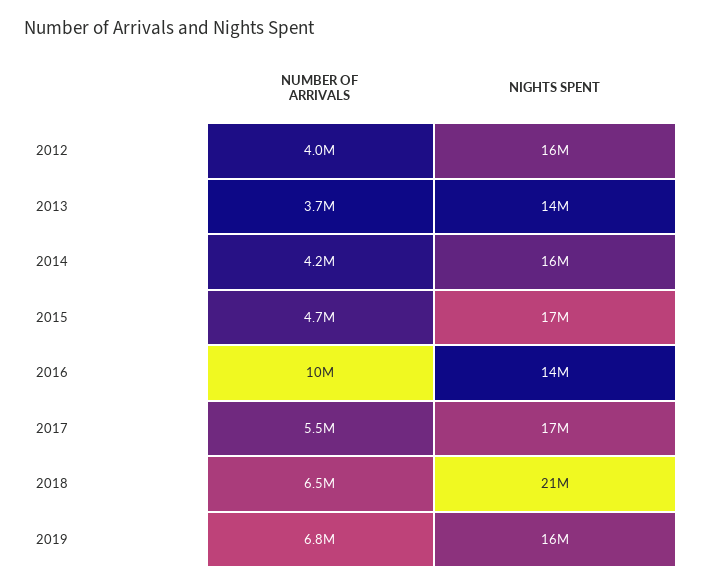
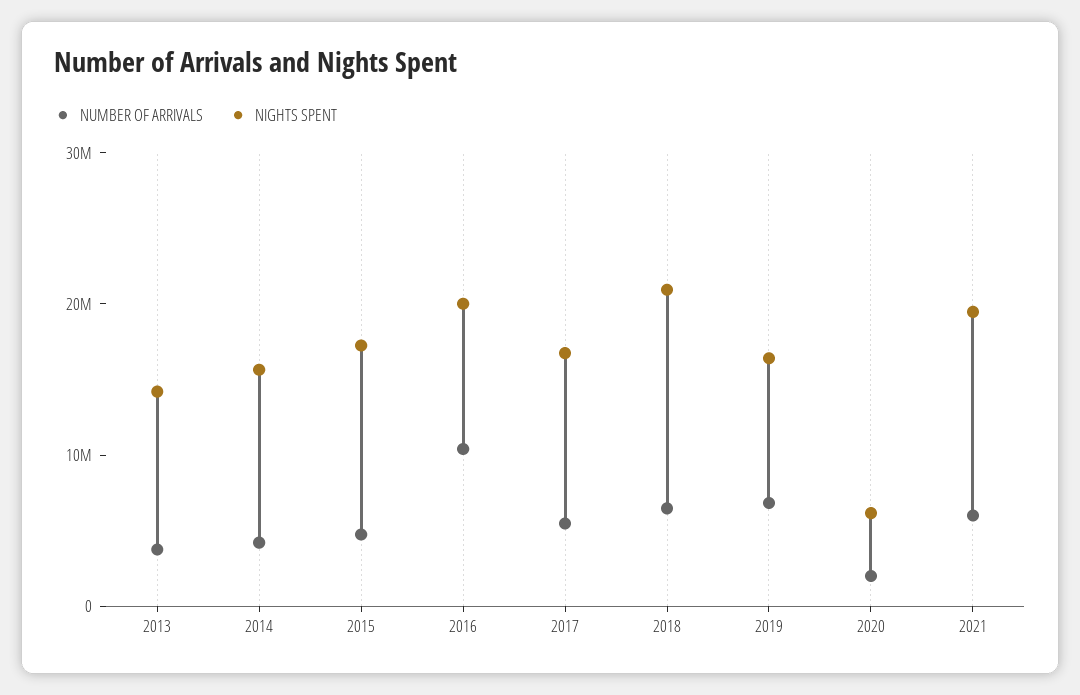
NUMBER OF ARRIVALS, 2012: 4000000 -> none
NIGHTS SPENT, 2012: 16000000 -> none
NIGHTS SPENT, 2016: 14000000 -> 20000000
NUMBER OF ARRIVALS, 2020: none -> 2000000
NIGHTS SPENT, 2020: none -> 6000000
NUMBER OF ARRIVALS, 2021: none -> 6000000
NIGHTS SPENT, 2021: none -> 20000000

